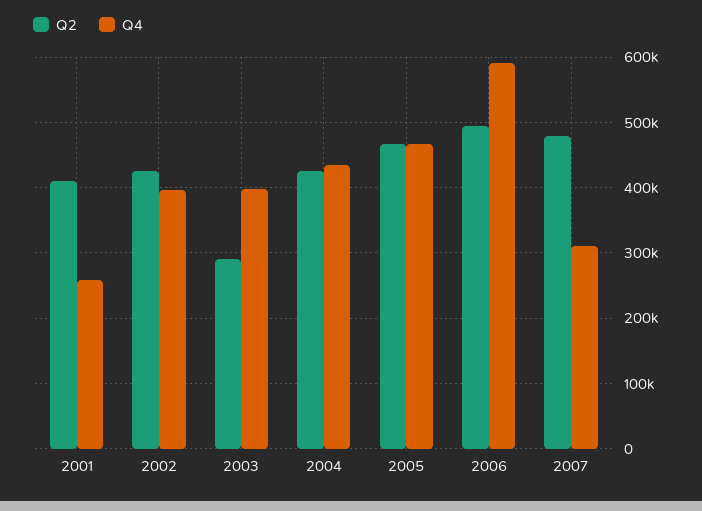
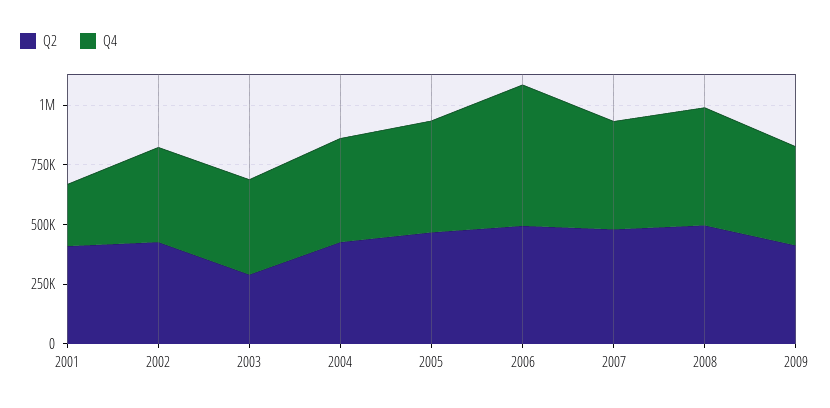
Q4, 2007: 310000 -> 450000
Q2, 2008: none -> 500000
Q4, 2008: none -> 500000
Q2, 2009: none -> 400000
Q4, 2009: none -> 400000

